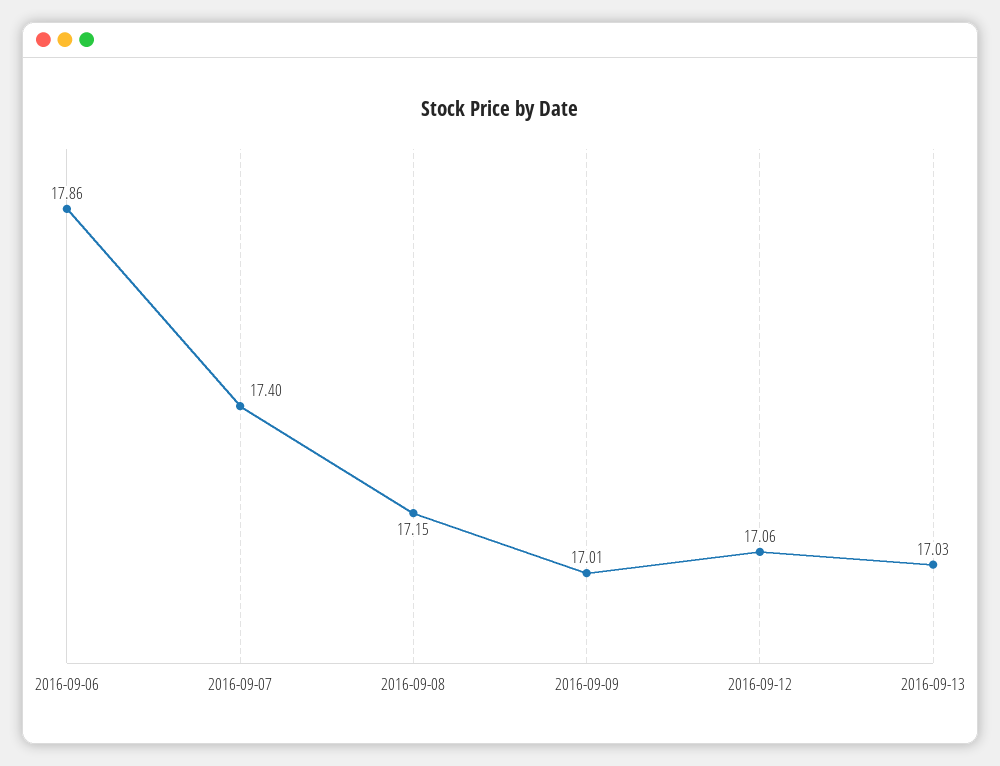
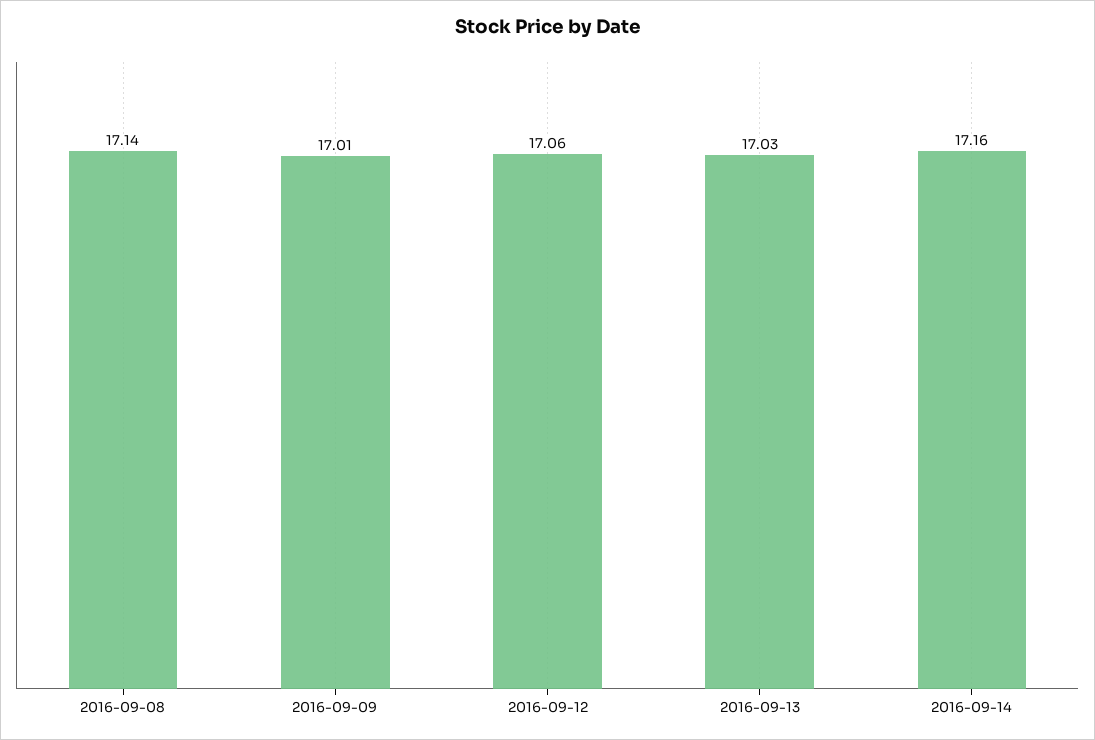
2016-09-06: 17.86 -> none
2016-09-07: 17.4 -> none
2016-09-08: 17.15 -> 17.14
2016-09-14: none -> 17.16

